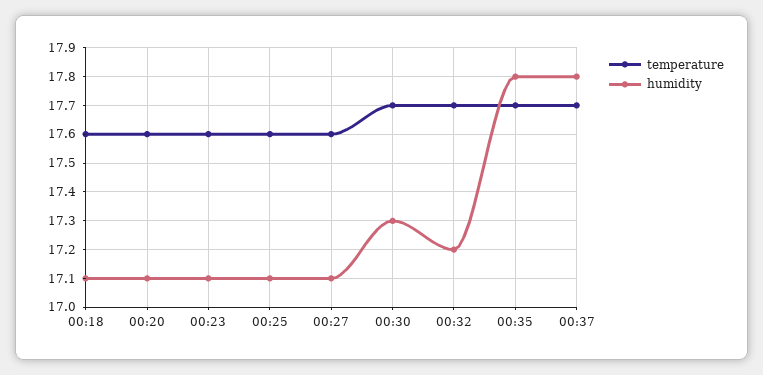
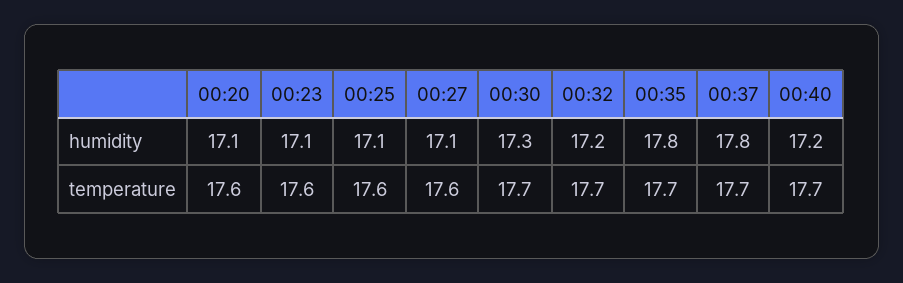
temperature, 00:18: 17.6 -> none
humidity, 00:18: 17.1 -> none
humidity, 00:40: none -> 17.2
temperature, 00:40: none -> 17.7

